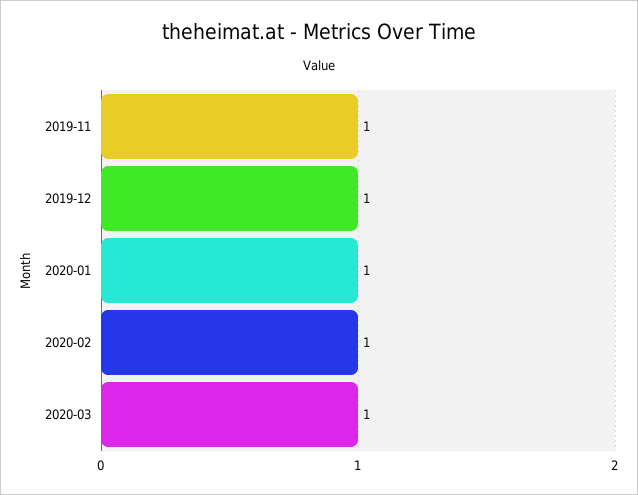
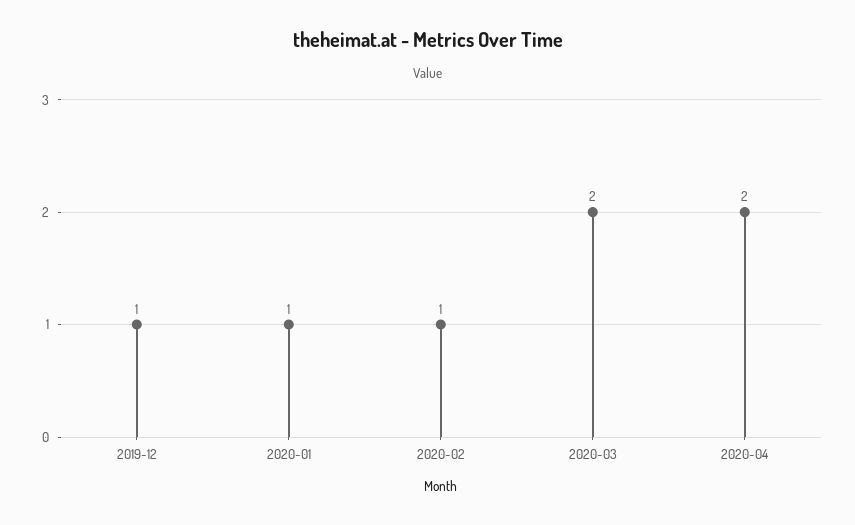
2019-11: 1 -> none
2020-03: 1 -> 2
2020-04: none -> 2

